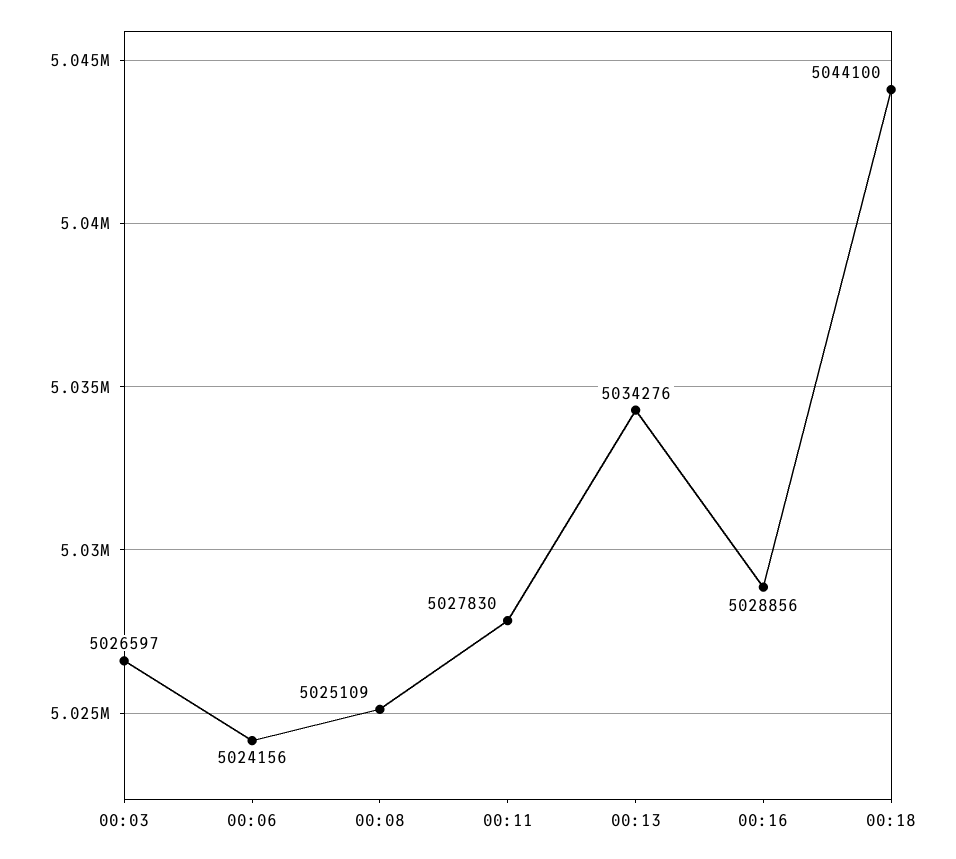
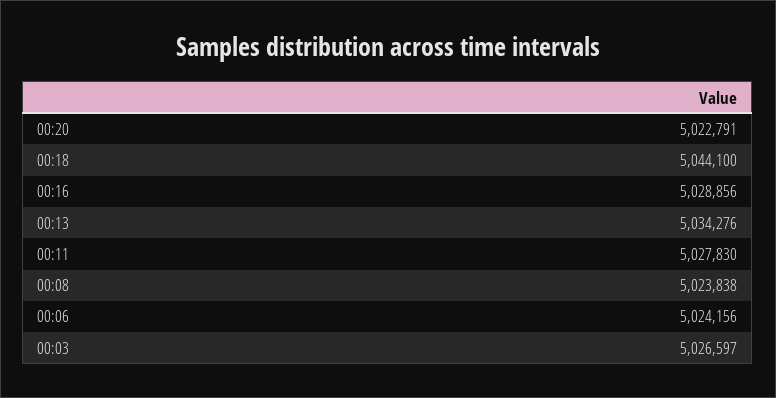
00:08: 5025109 -> 5023838
00:20: none -> 5022791

